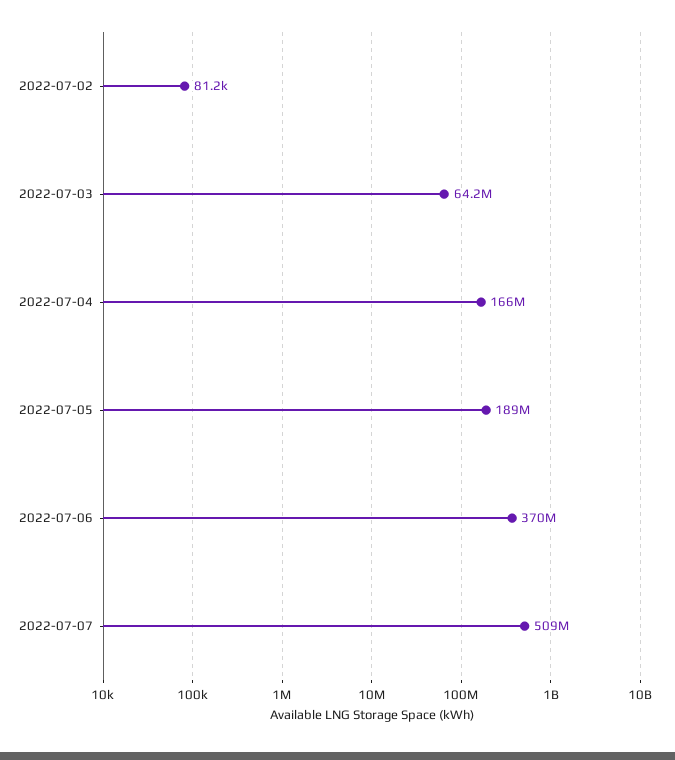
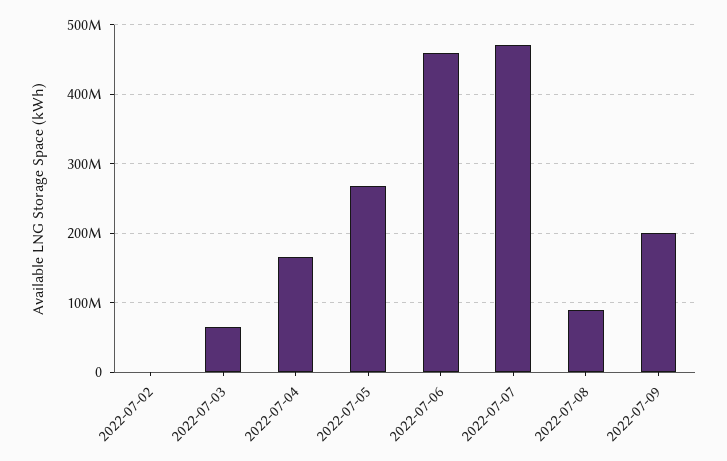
2022-07-05: 189000000 -> 270000000
2022-07-06: 370000000 -> 460000000
2022-07-07: 509000000 -> 470000000
2022-07-08: none -> 90000000
2022-07-09: none -> 200000000

